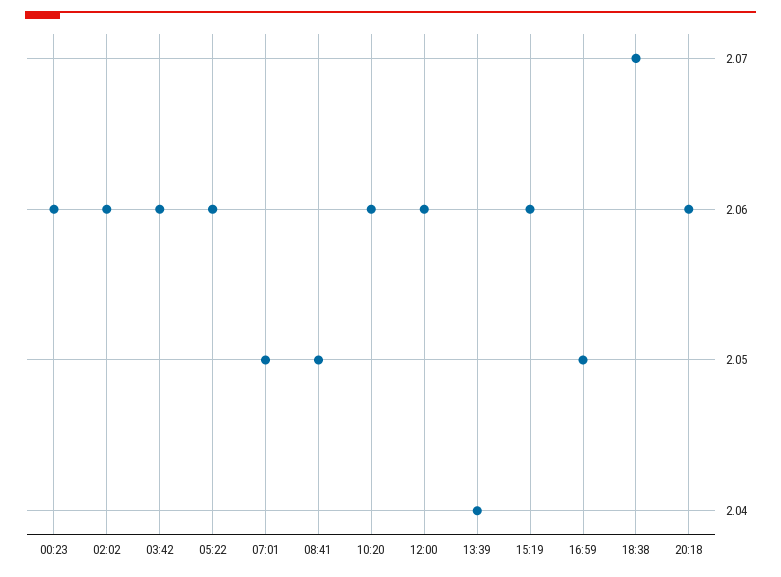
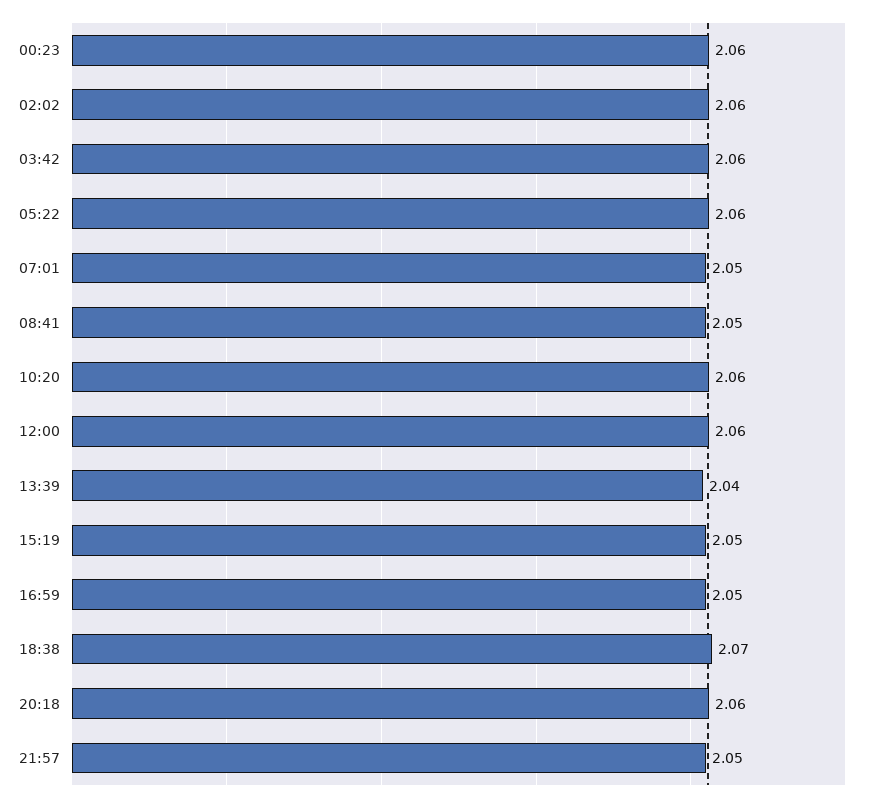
15:19: 2.06 -> 2.05
21:57: none -> 2.05

